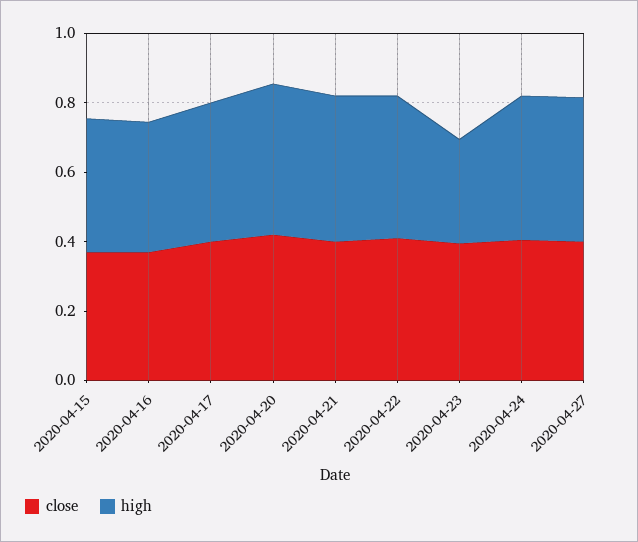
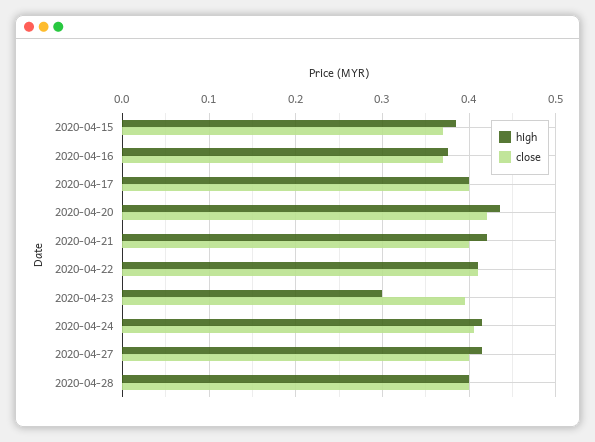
high, 2020-04-28: none -> 0.4
close, 2020-04-28: none -> 0.4

